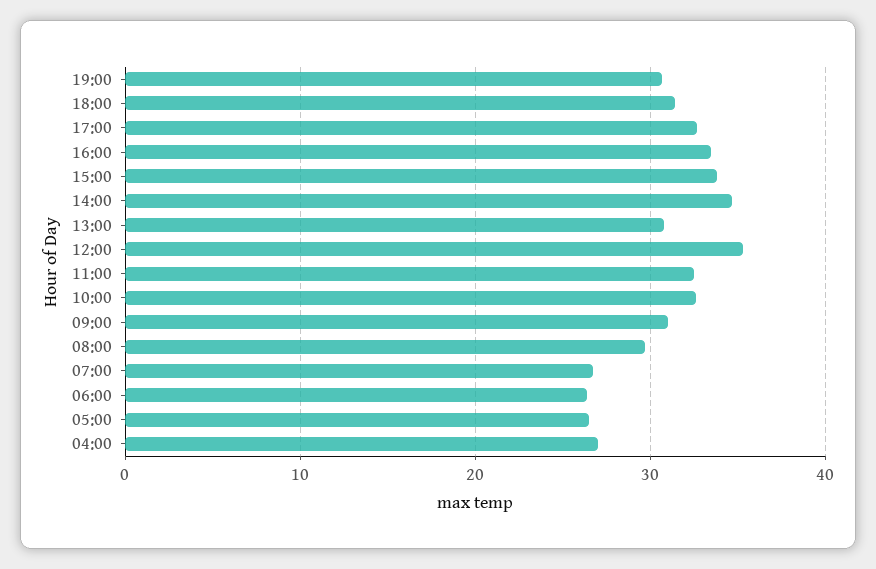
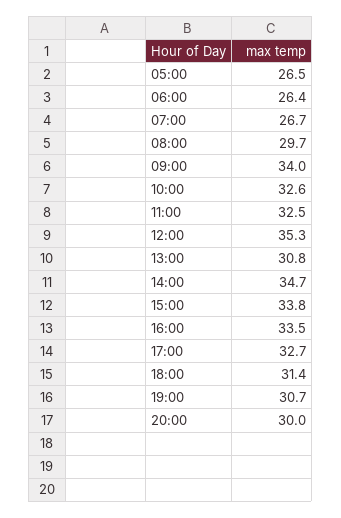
09:00: 31 -> 34
04:00: 27 -> none
20:00: none -> 30

